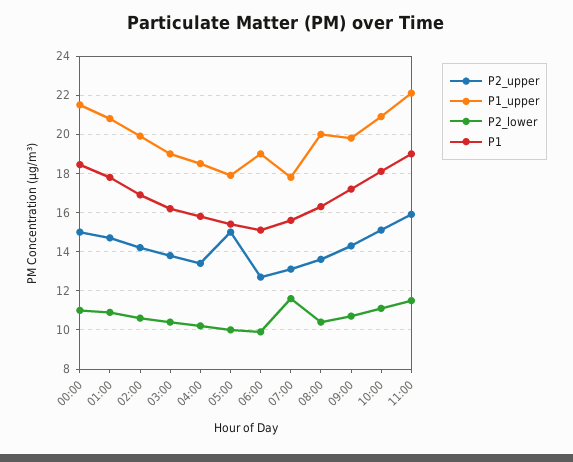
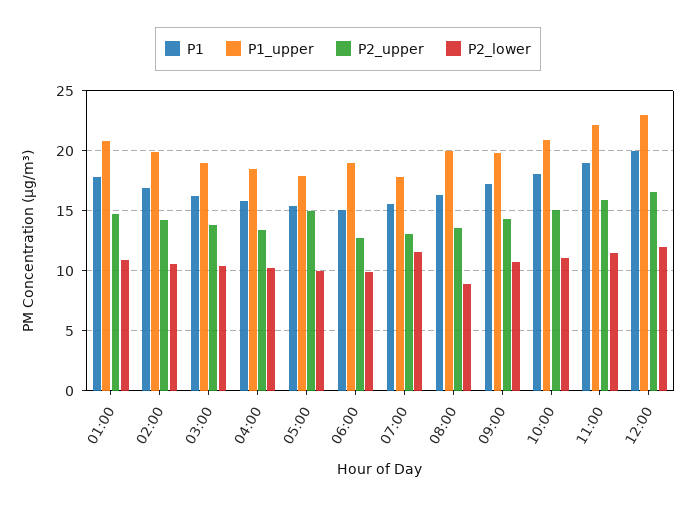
P2_upper, 00:00: 15 -> none
P1_upper, 00:00: 21.5 -> none
P2_lower, 00:00: 11 -> none
P1, 00:00: 18.5 -> none
P2_lower, 08:00: 10.5 -> 9
P1, 12:00: none -> 20
P1_upper, 12:00: none -> 23
P2_upper, 12:00: none -> 16.5
P2_lower, 12:00: none -> 12

